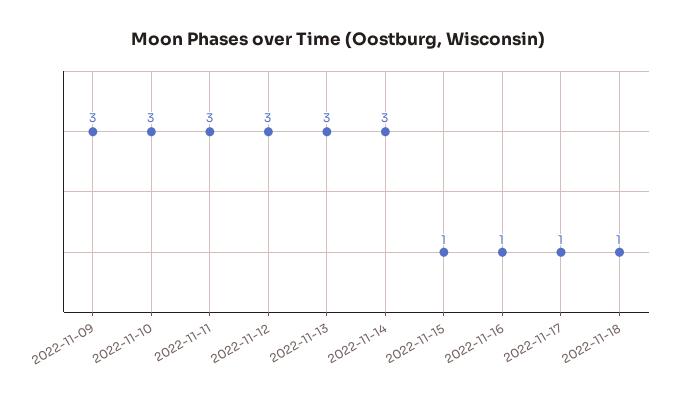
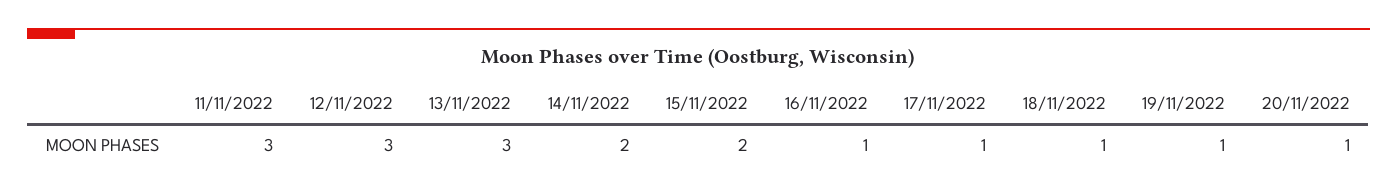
2022-11-09: 3 -> none
2022-11-10: 3 -> none
2022-11-14: 3 -> 2
2022-11-15: 1 -> 2
19/11/2022: none -> 1
20/11/2022: none -> 1

